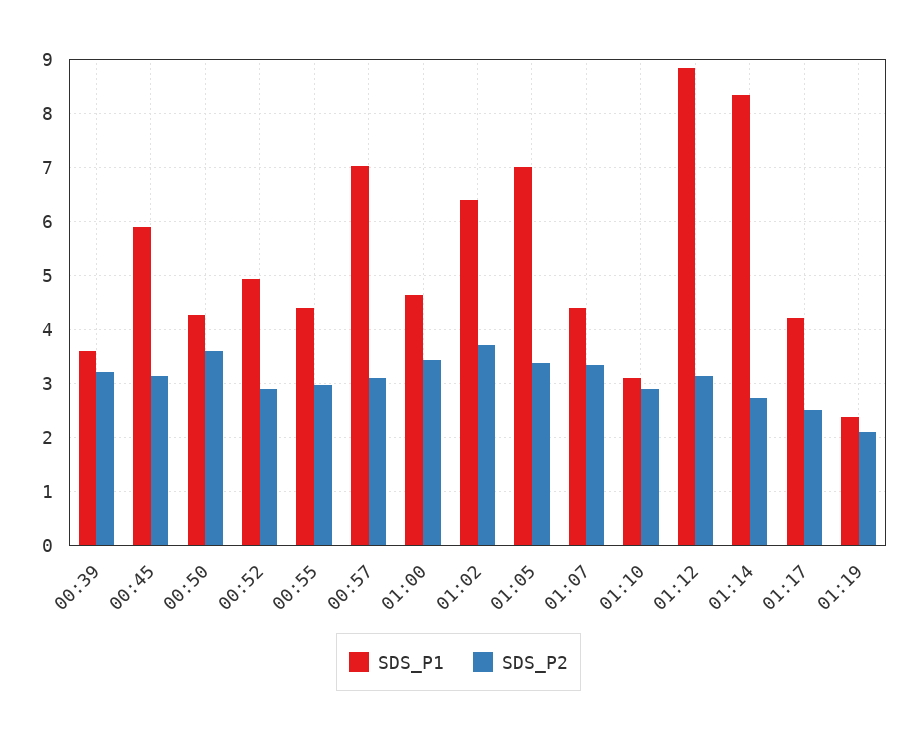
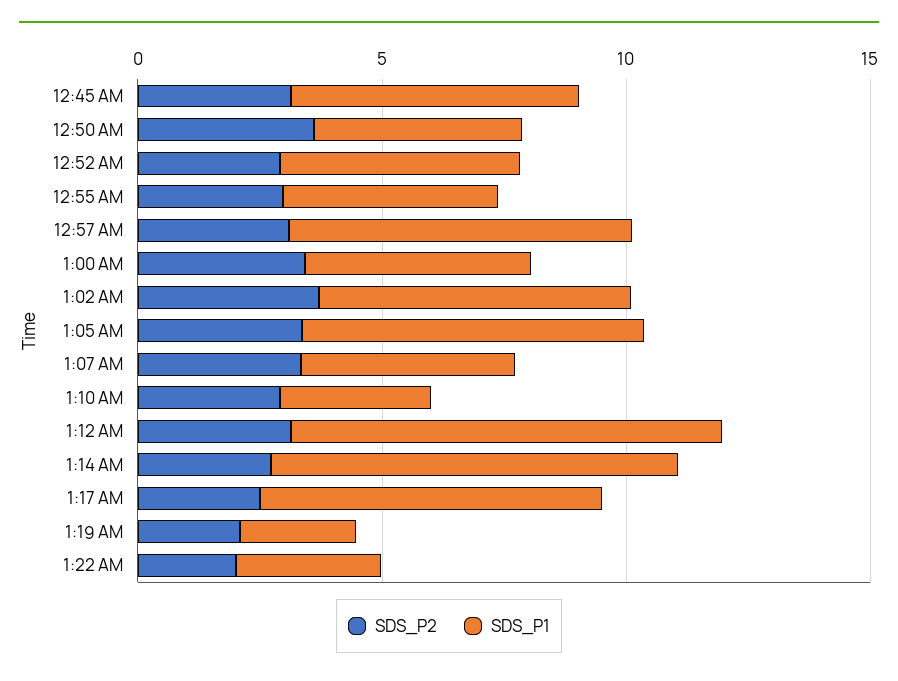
SDS_P1, 00:39: 3.6 -> none
SDS_P2, 00:39: 3.2 -> none
SDS_P1, 01:17: 4.2 -> 7
SDS_P2, 1:22 AM: none -> 2
SDS_P1, 1:22 AM: none -> 3

